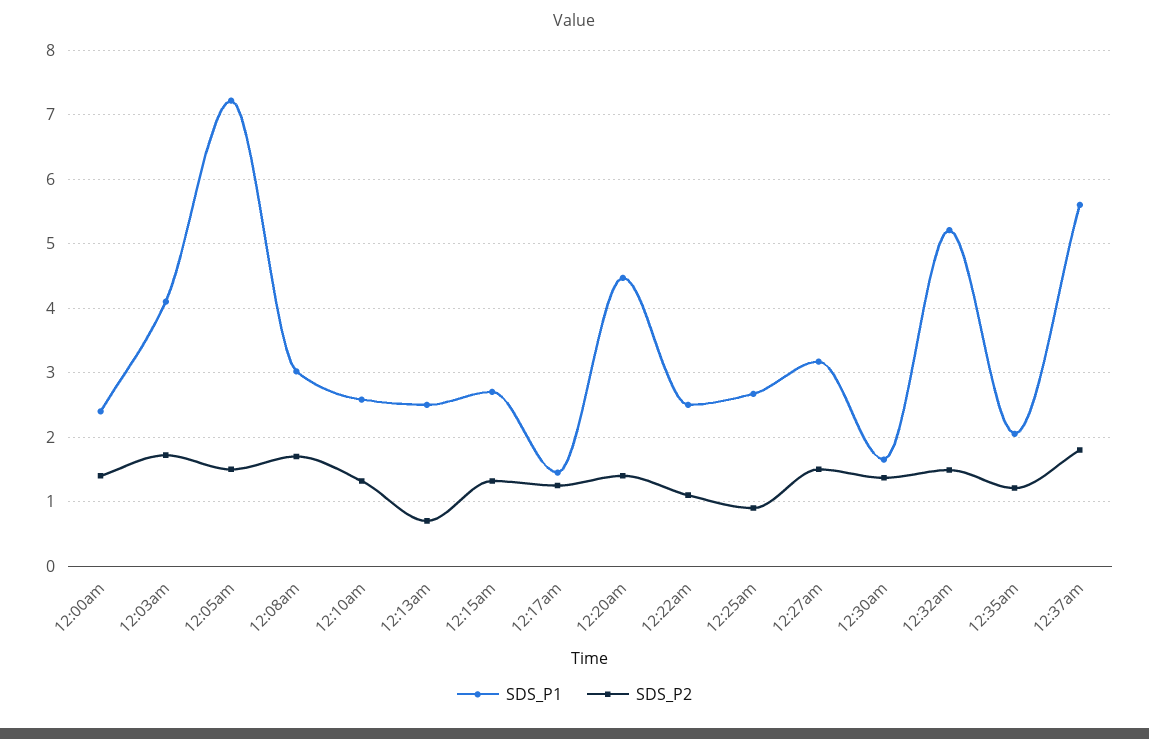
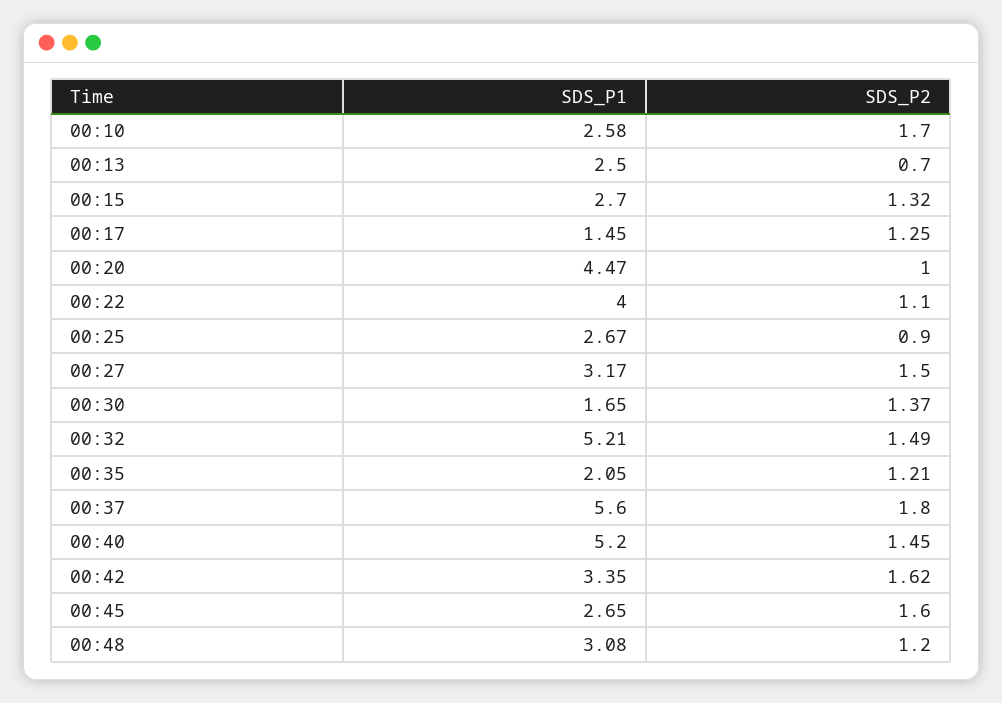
SDS_P1, 12:00am: 2.4 -> none
SDS_P2, 12:00am: 1.4 -> none
SDS_P1, 12:03am: 4.1 -> none
SDS_P2, 12:03am: 1.7 -> none
SDS_P1, 12:05am: 7.2 -> none
SDS_P2, 12:05am: 1.5 -> none
SDS_P1, 12:08am: 3 -> none
SDS_P2, 12:08am: 1.7 -> none
SDS_P2, 12:10am: 1.3 -> 1.7
SDS_P2, 12:20am: 1.4 -> 1
SDS_P1, 12:22am: 2.5 -> 4
SDS_P1, 00:40: none -> 5.2
SDS_P2, 00:40: none -> 1.45
SDS_P1, 00:42: none -> 3.35
SDS_P2, 00:42: none -> 1.62
SDS_P1, 00:45: none -> 2.65
SDS_P2, 00:45: none -> 1.6
SDS_P1, 00:48: none -> 3.08
SDS_P2, 00:48: none -> 1.2

